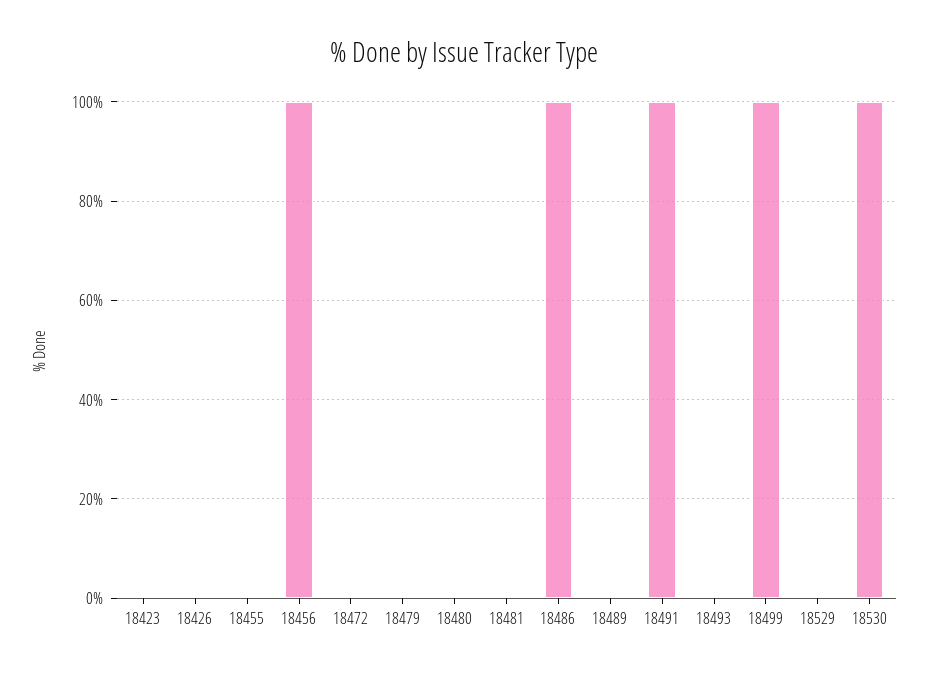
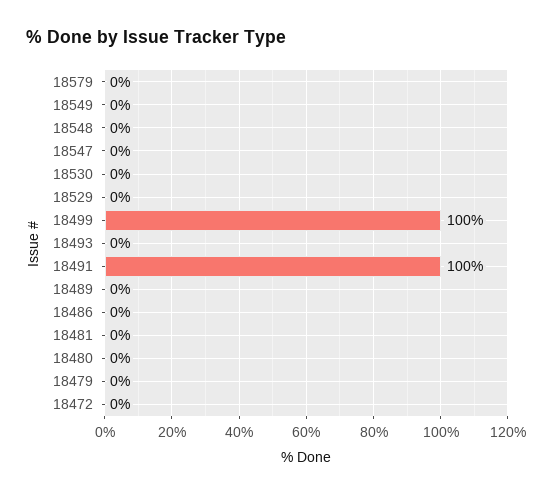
18423: 0 -> none
18426: 0 -> none
18455: 0 -> none
18456: 100 -> none
18486: 100 -> 0
18530: 100 -> 0
18579: none -> 0
18549: none -> 0
18548: none -> 0
18547: none -> 0

